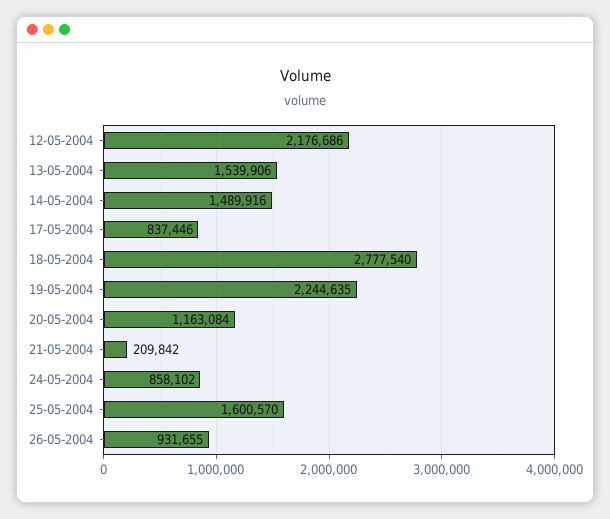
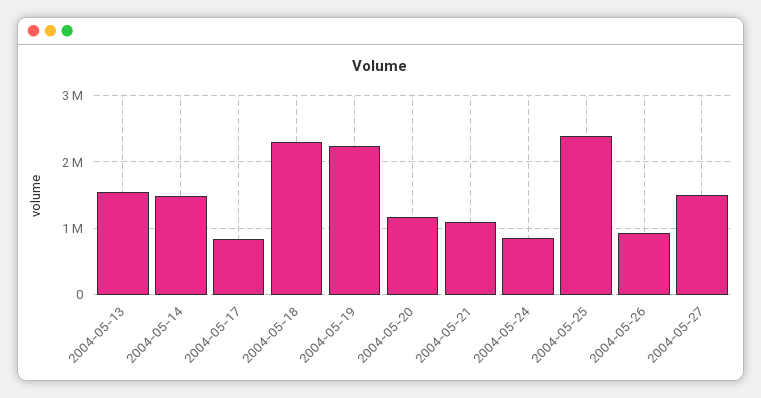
12-05-2004: 2176686 -> none
18-05-2004: 2777540 -> 2300000
21-05-2004: 209842 -> 1100000
25-05-2004: 1600570 -> 2400000
2004-05-27: none -> 1500000

